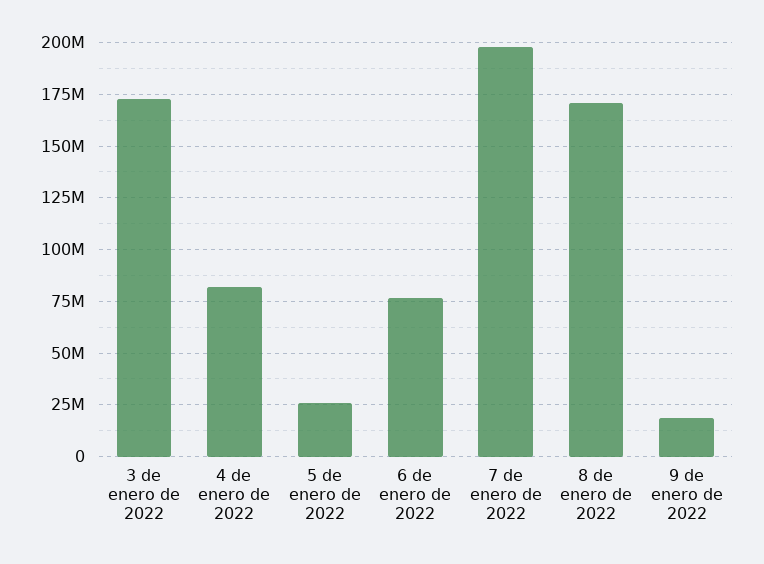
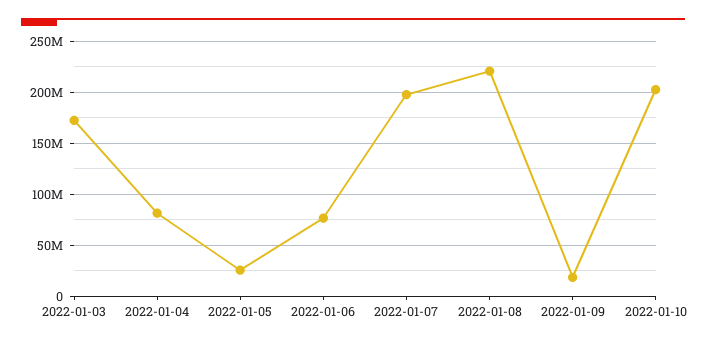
8 de enero de 2022: 170000000 -> 220000000
2022-01-10: none -> 200000000

